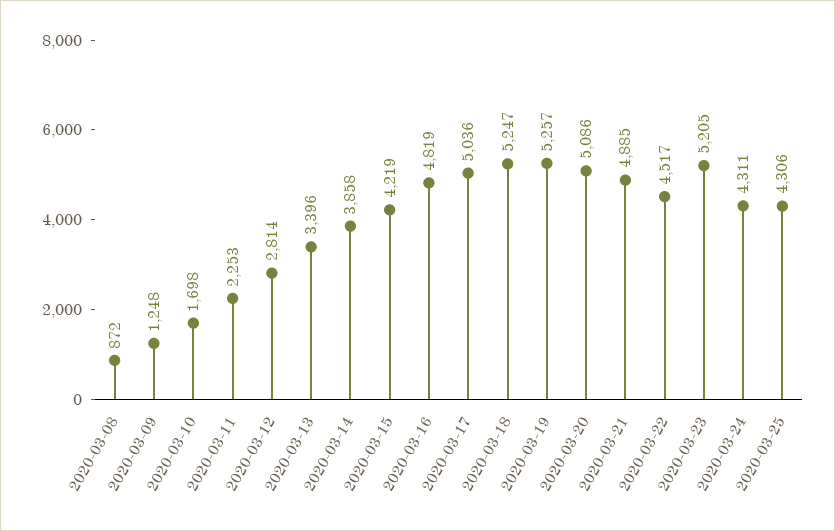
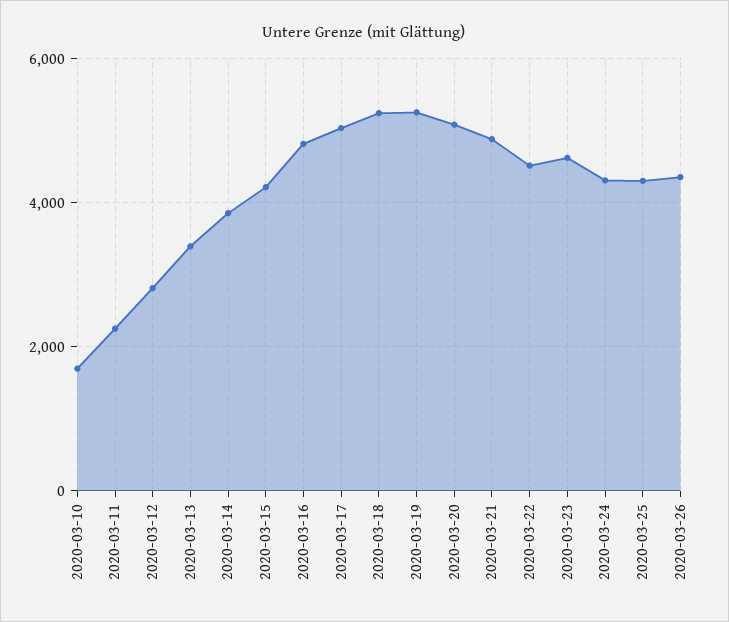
2020-03-08: 872 -> none
2020-03-09: 1248 -> none
2020-03-23: 5205 -> 4600
2020-03-26: none -> 4400

